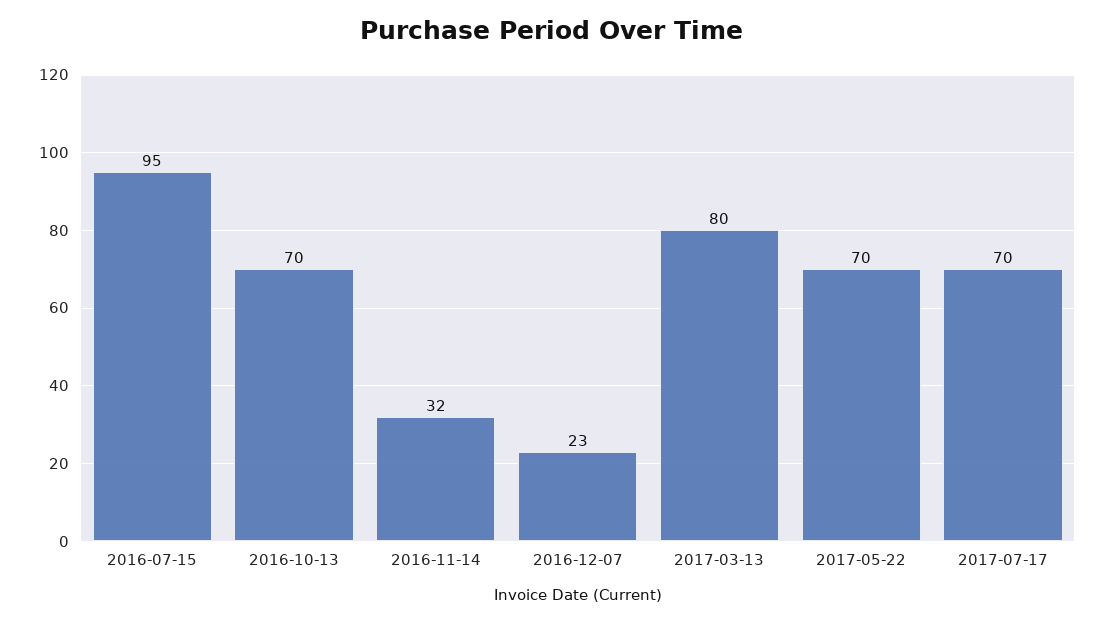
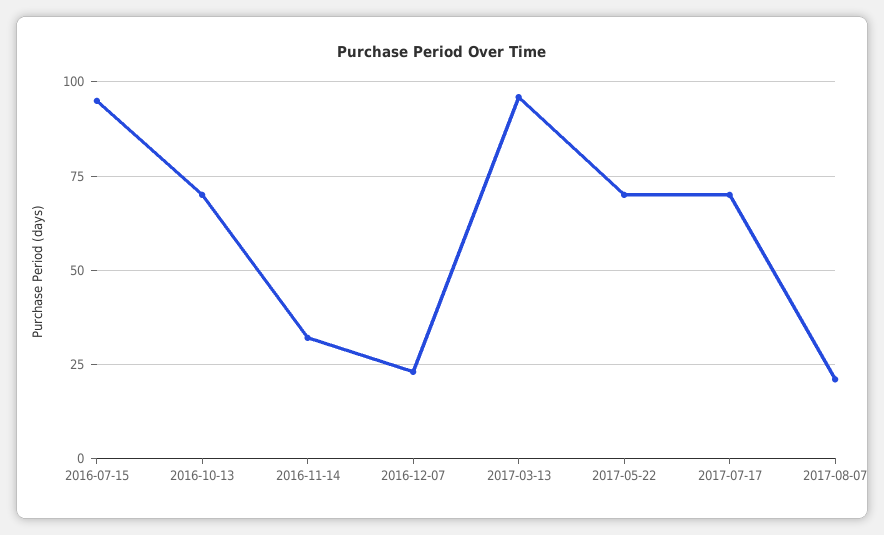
2017-03-13: 80 -> 95
2017-08-07: none -> 20

